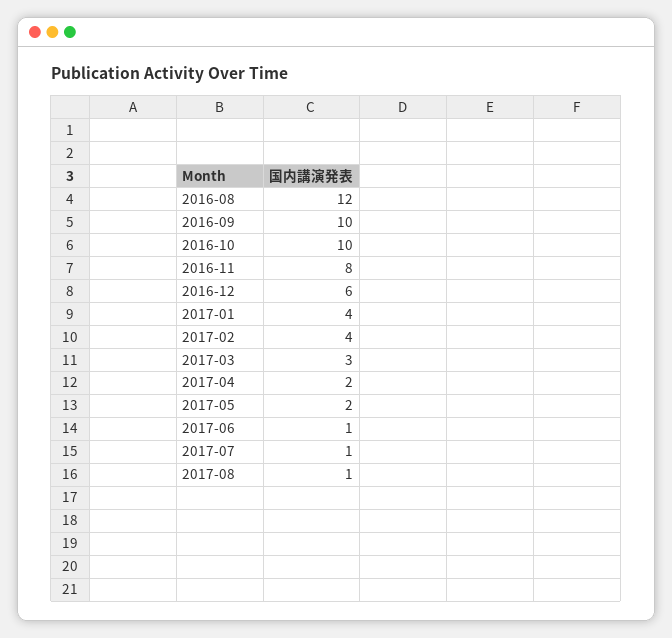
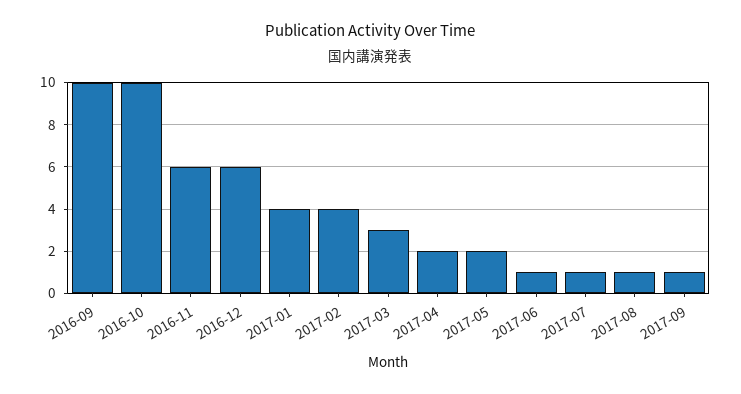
2016-08: 12 -> none
2016-11: 8 -> 6
2017-09: none -> 1

